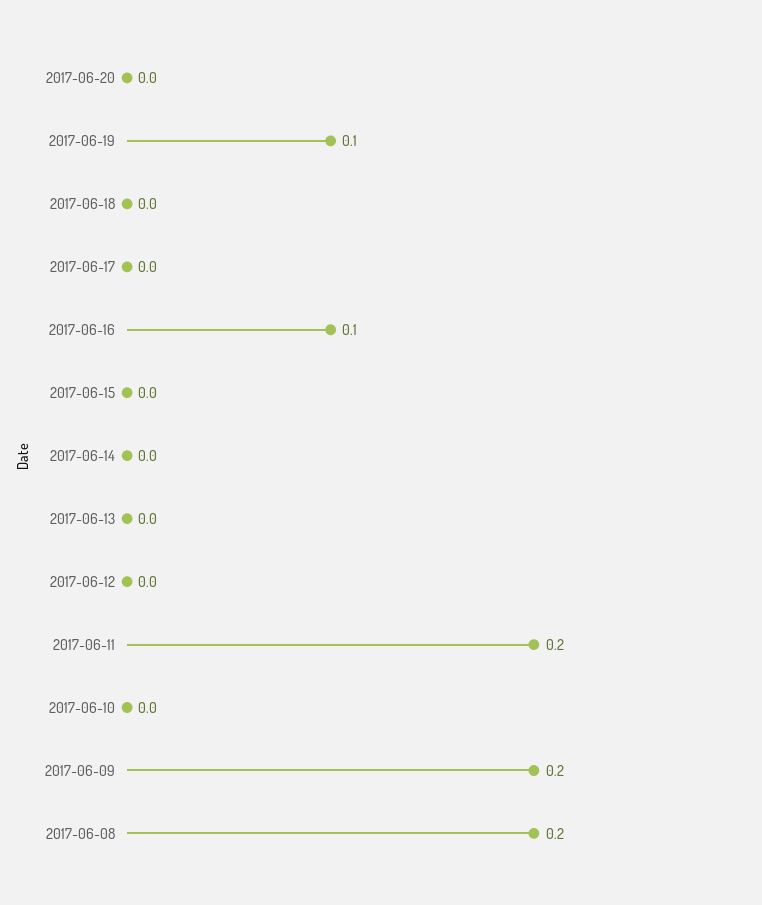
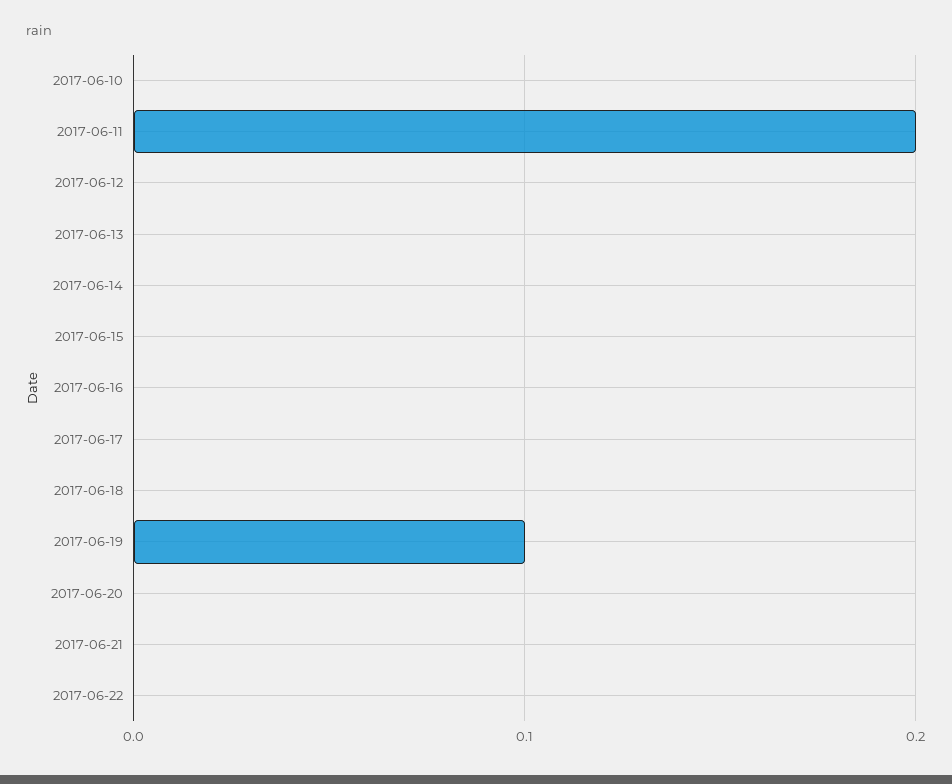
2017-06-16: 0.1 -> 0
2017-06-09: 0.2 -> none
2017-06-08: 0.2 -> none
2017-06-21: none -> 0
2017-06-22: none -> 0

